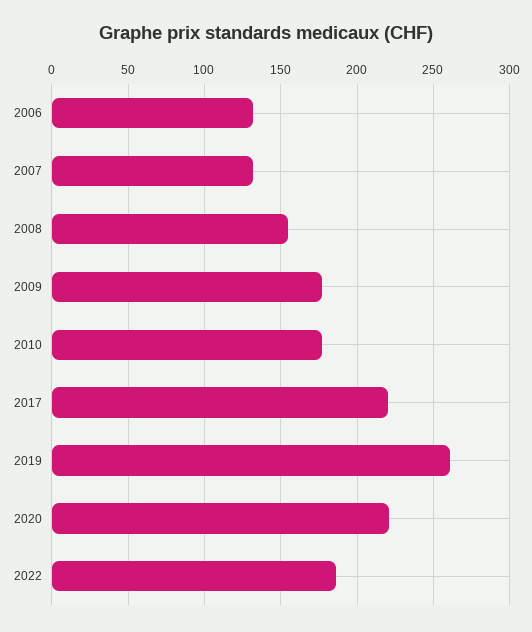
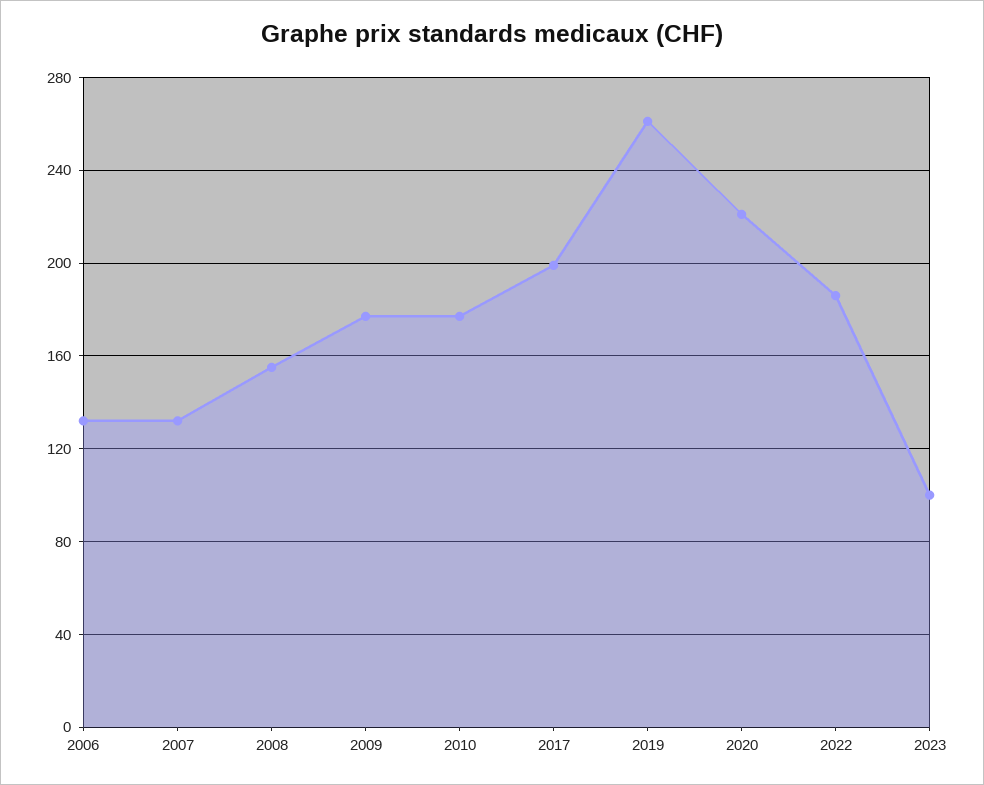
2017: 220 -> 200
2023: none -> 100

